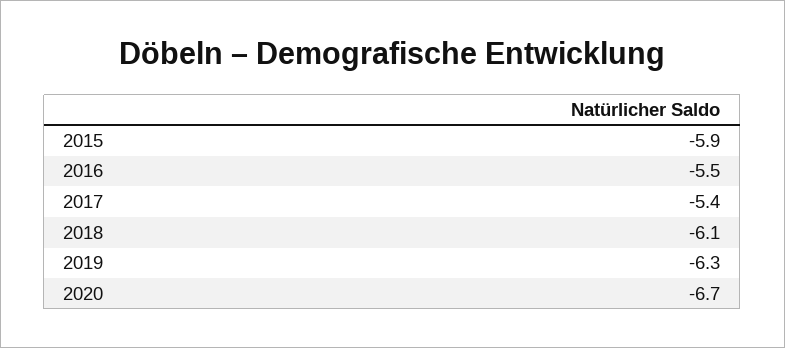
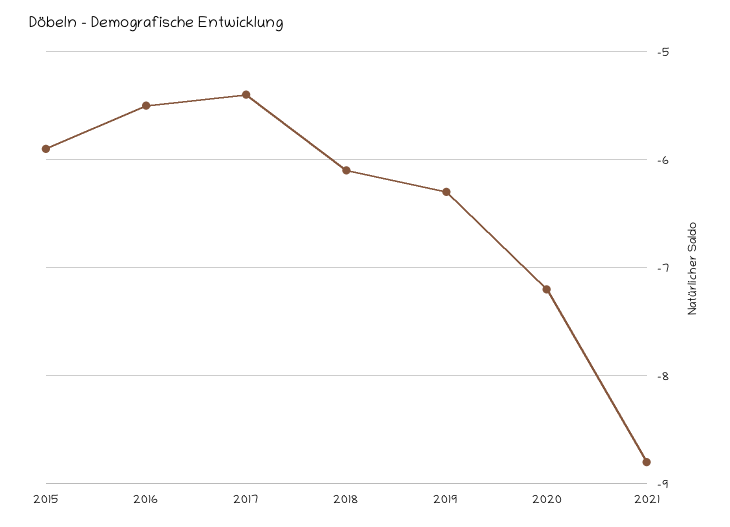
2020: -6.7 -> -7.2
2021: none -> -8.8

